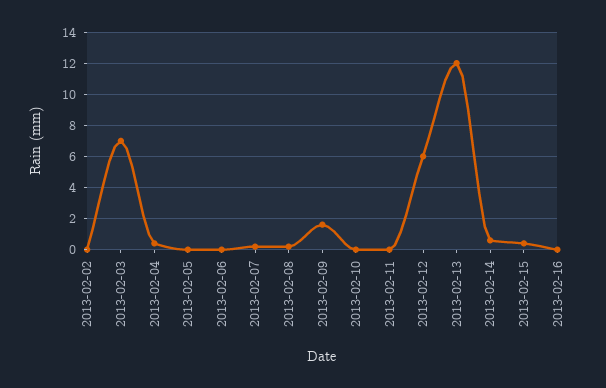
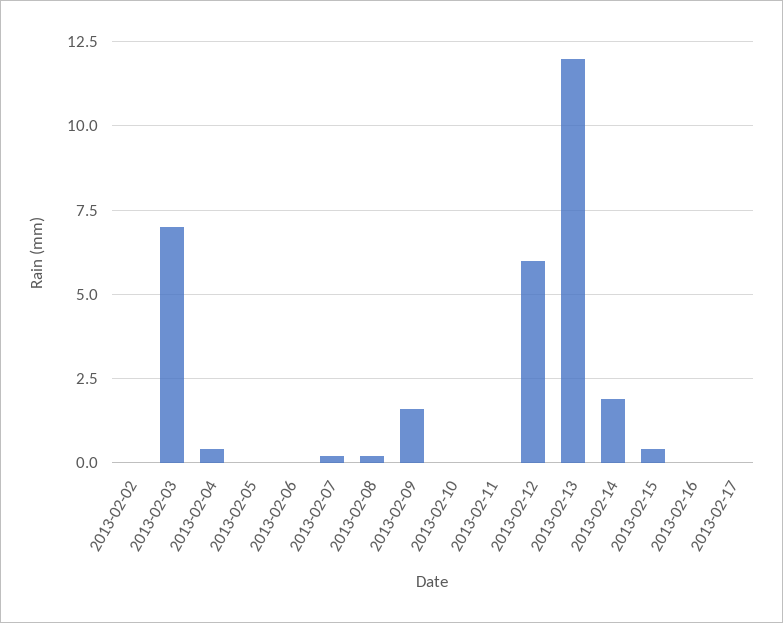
2013-02-14: 0.5 -> 2
2013-02-17: none -> 0

